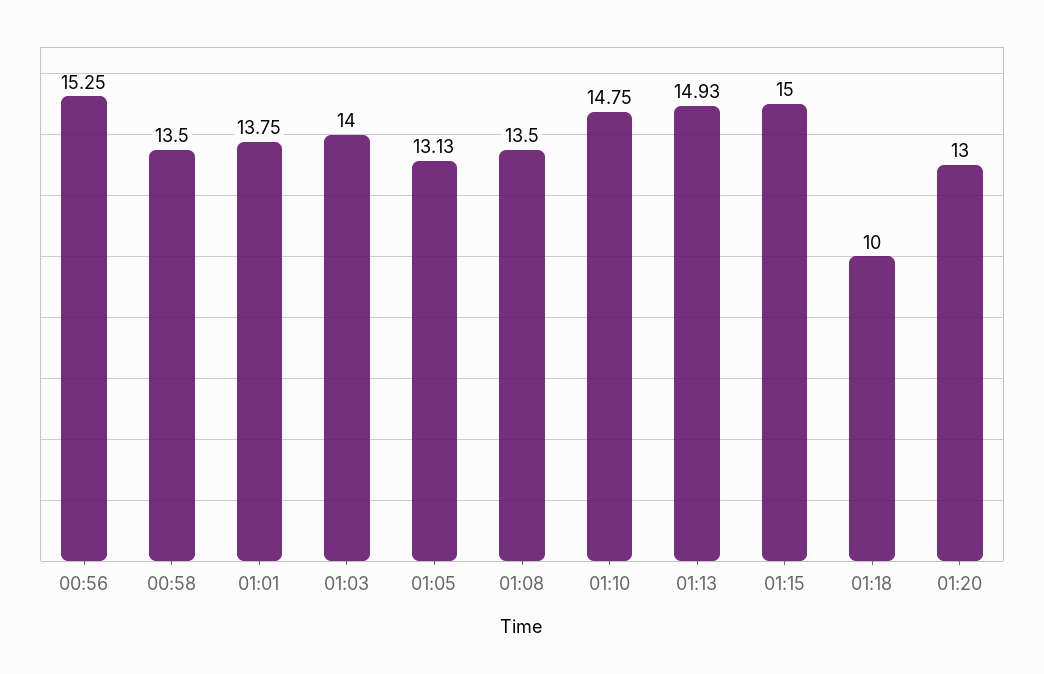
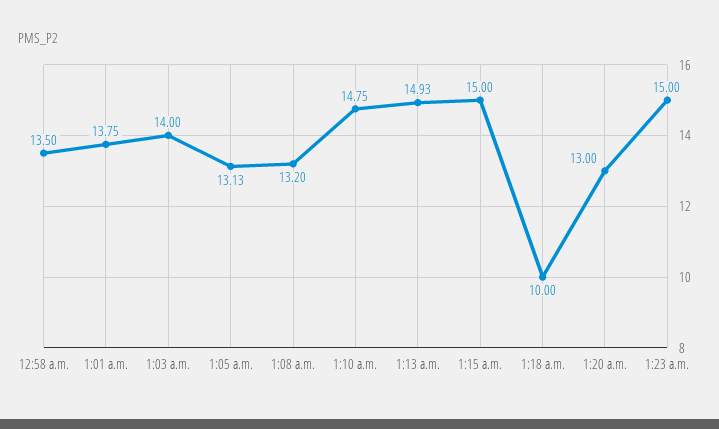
00:56: 15.25 -> none
01:08: 13.5 -> 13.2
1:23 a.m.: none -> 15

